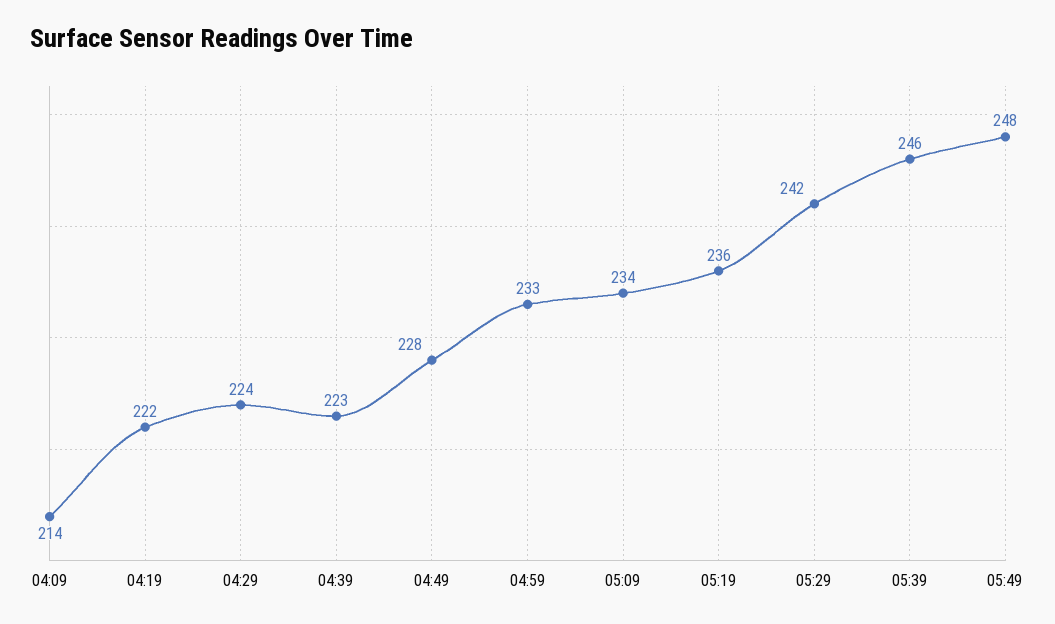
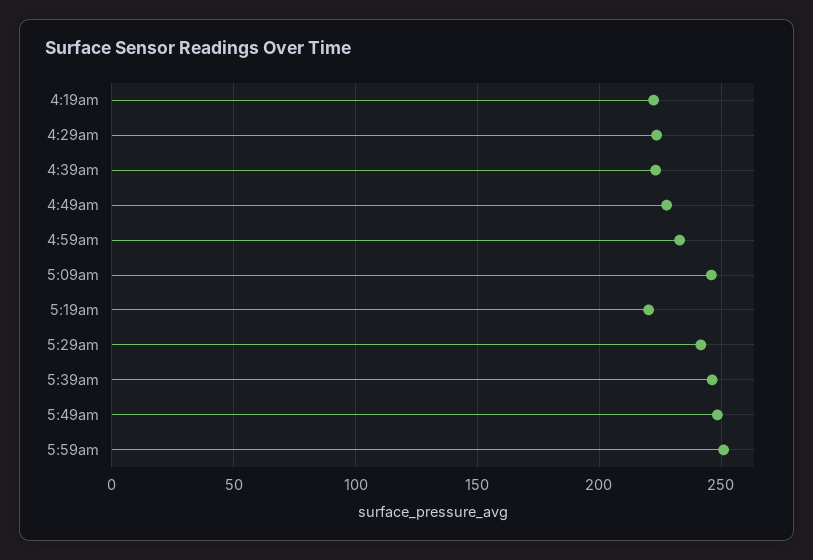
04:09: 214 -> none
05:09: 234 -> 245
05:19: 236 -> 220
5:59am: none -> 250

